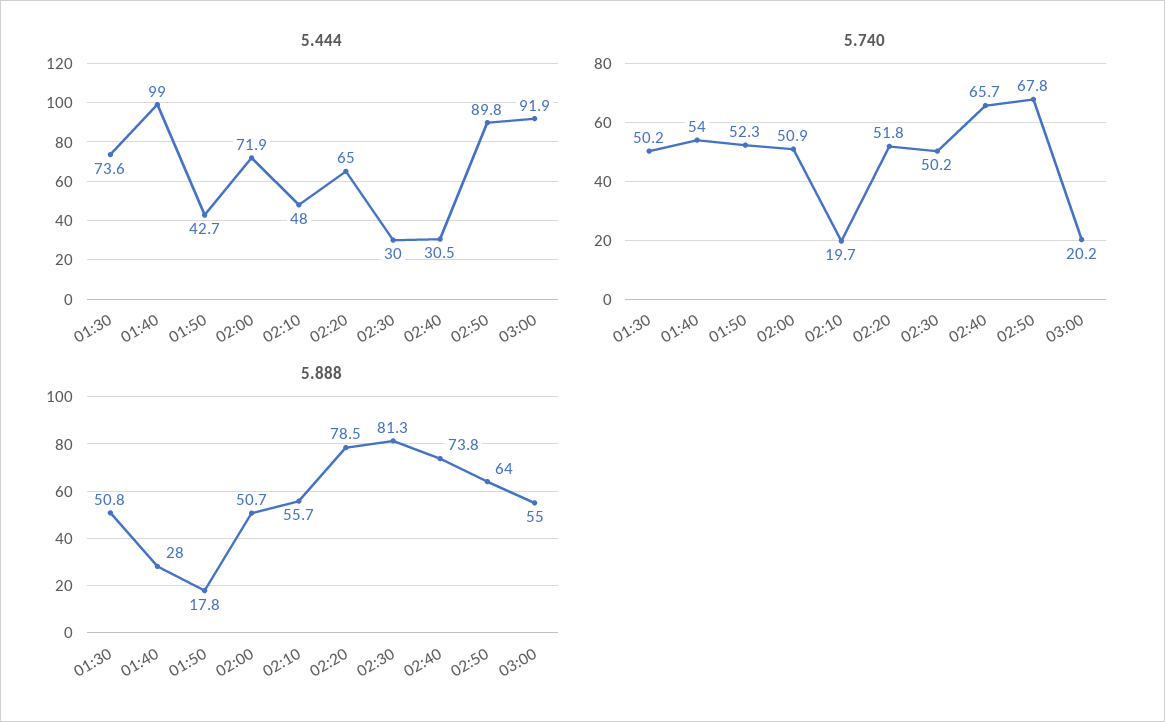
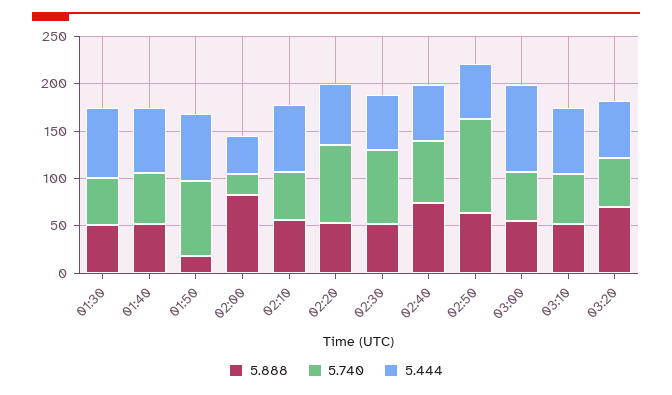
5.444, 01:40: 99 -> 70
5.444, 01:50: 42.7 -> 70
5.444, 02:00: 71.9 -> 40
5.444, 02:10: 48 -> 70
5.444, 02:30: 30 -> 60
5.444, 02:40: 30.5 -> 60
5.444, 02:50: 89.8 -> 60
5.740, 01:50: 52.3 -> 80
5.740, 02:00: 50.9 -> 20
5.740, 02:10: 19.7 -> 50
5.740, 02:20: 51.8 -> 80
5.740, 02:30: 50.2 -> 80
5.740, 02:50: 67.8 -> 100
5.740, 03:00: 20.2 -> 50
5.888, 01:40: 28 -> 50
5.888, 02:00: 50.7 -> 80
5.888, 02:20: 78.5 -> 50
5.888, 02:30: 81.3 -> 50
5.888, 03:10: none -> 50
5.740, 03:10: none -> 50
5.444, 03:10: none -> 70
5.888, 03:20: none -> 70
5.740, 03:20: none -> 50
5.444, 03:20: none -> 60

